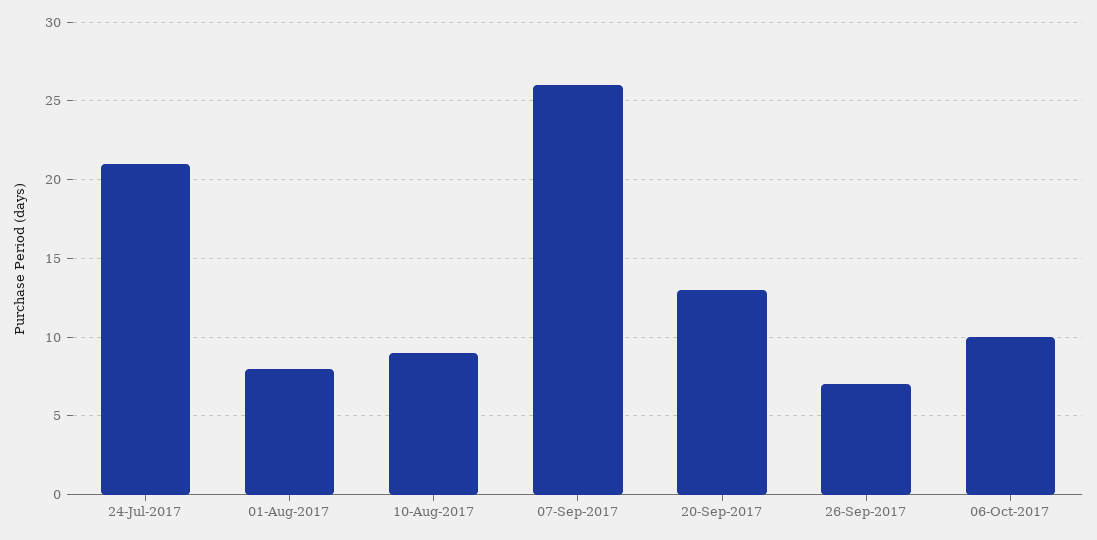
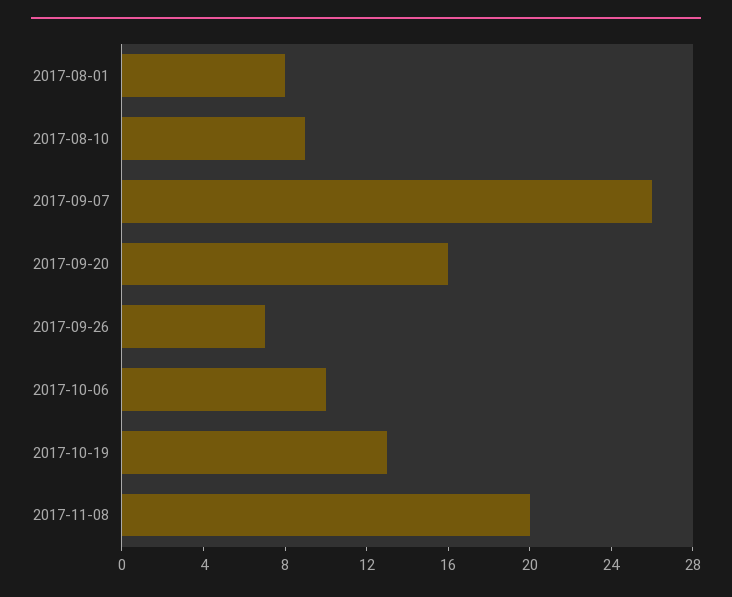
24-Jul-2017: 21 -> none
20-Sep-2017: 13 -> 16
2017-10-19: none -> 13
2017-11-08: none -> 20

